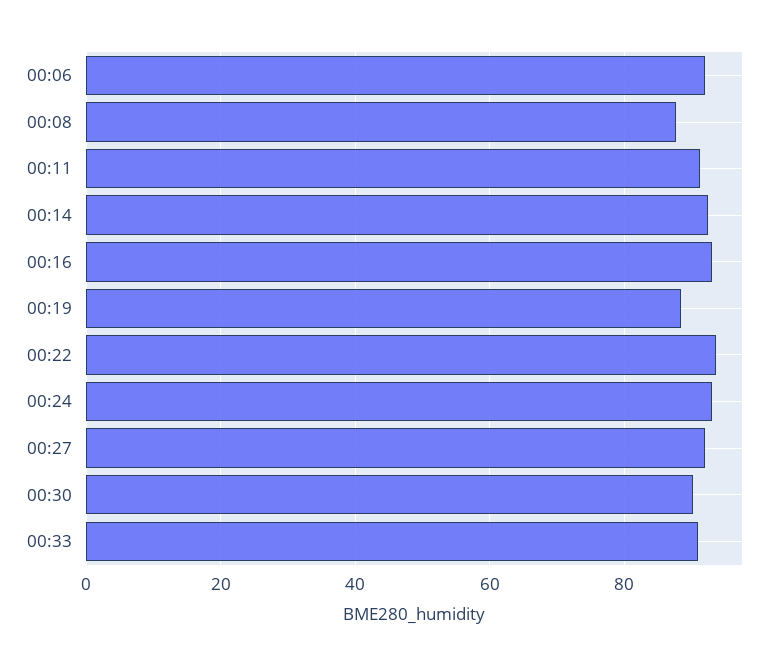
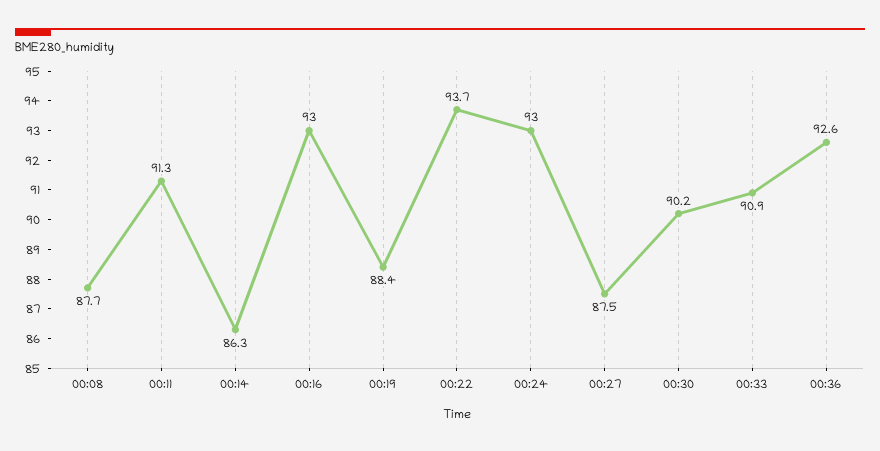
00:06: 92 -> none
00:14: 92 -> 86.3
00:27: 92 -> 87.5
00:36: none -> 92.6

